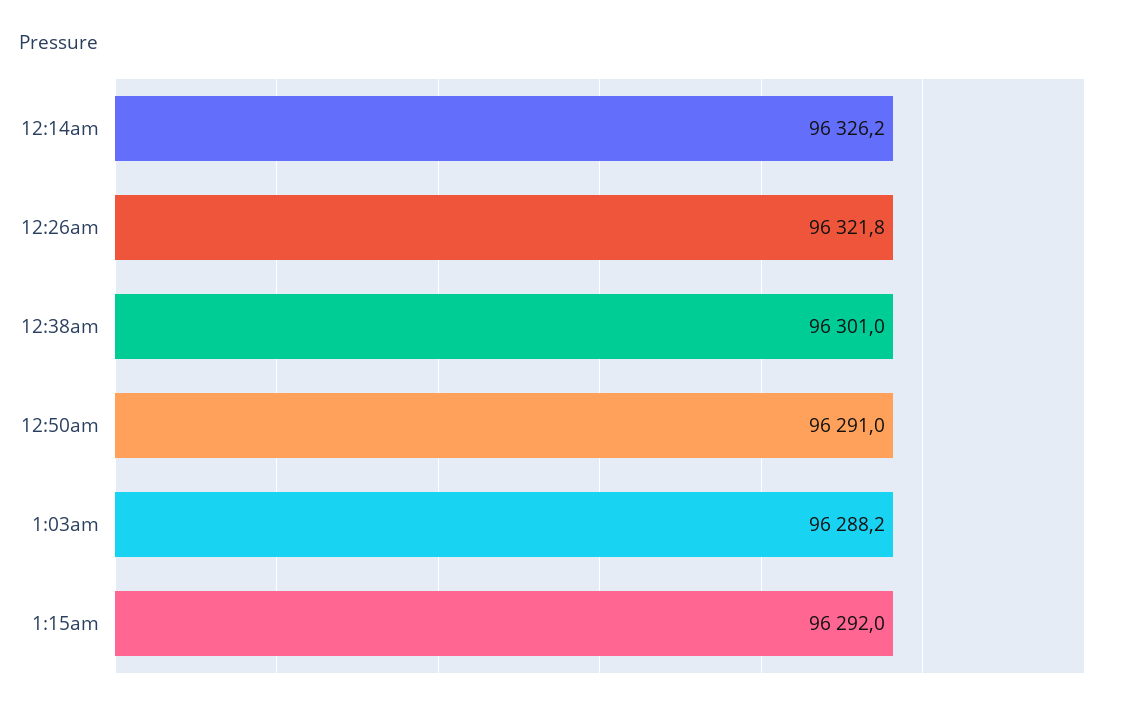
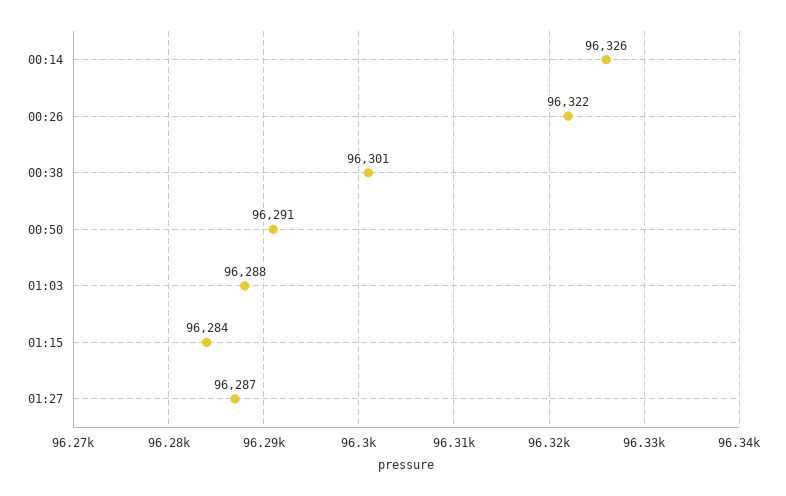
1:15am: 96292 -> 96284
01:27: none -> 96287

